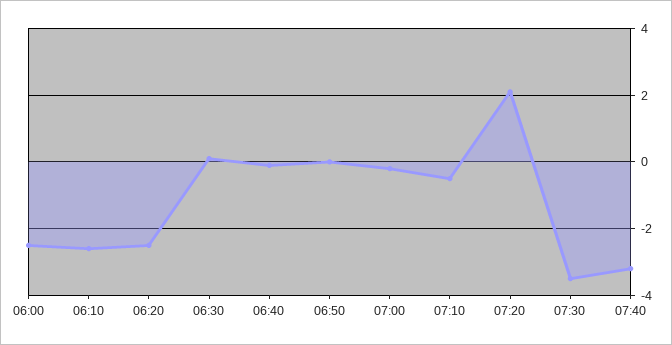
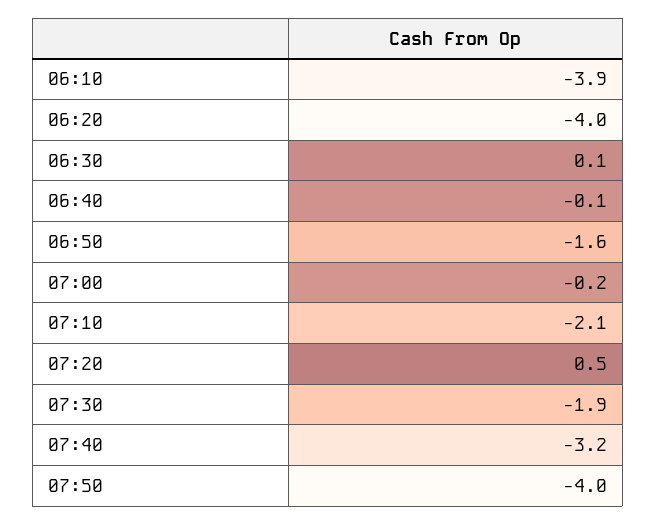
06:00: -2.5 -> none
06:10: -2.5 -> -3.9
06:20: -2.5 -> -4
06:50: 0 -> -1.6
07:10: -0.5 -> -2.1
07:20: 2 -> 0.5
07:30: -3.5 -> -1.9
07:50: none -> -4

